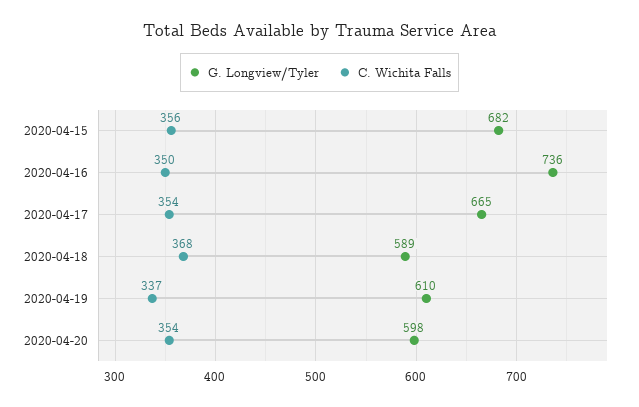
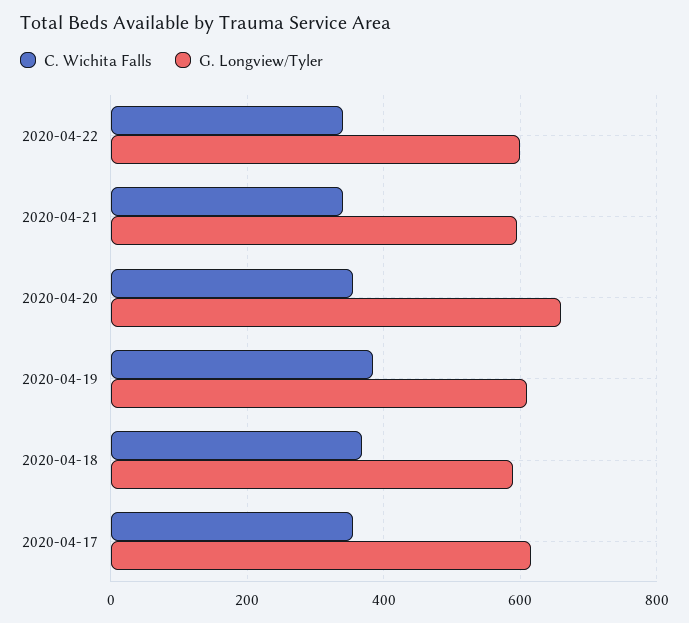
G. Longview/Tyler, 2020-04-15: 682 -> none
C. Wichita Falls, 2020-04-15: 356 -> none
G. Longview/Tyler, 2020-04-16: 736 -> none
C. Wichita Falls, 2020-04-16: 350 -> none
G. Longview/Tyler, 2020-04-17: 665 -> 620
C. Wichita Falls, 2020-04-19: 337 -> 380
G. Longview/Tyler, 2020-04-20: 598 -> 660
C. Wichita Falls, 2020-04-22: none -> 340
G. Longview/Tyler, 2020-04-22: none -> 600
C. Wichita Falls, 2020-04-21: none -> 340
G. Longview/Tyler, 2020-04-21: none -> 600

